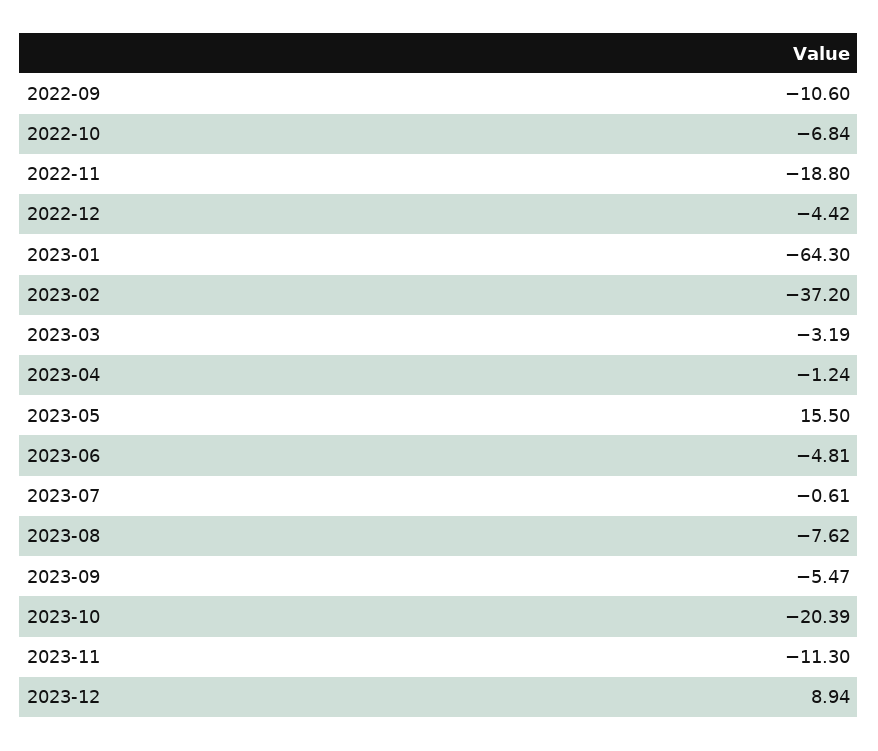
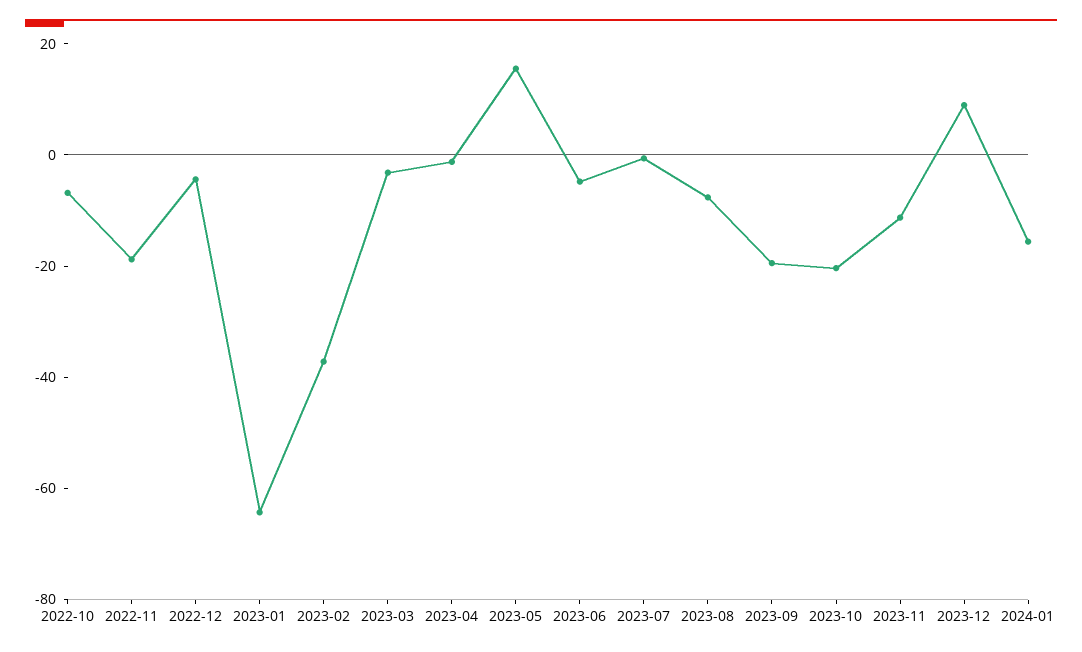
2022-09: -10.6 -> none
2023-09: -5.47 -> -20
2024-01: none -> -15

